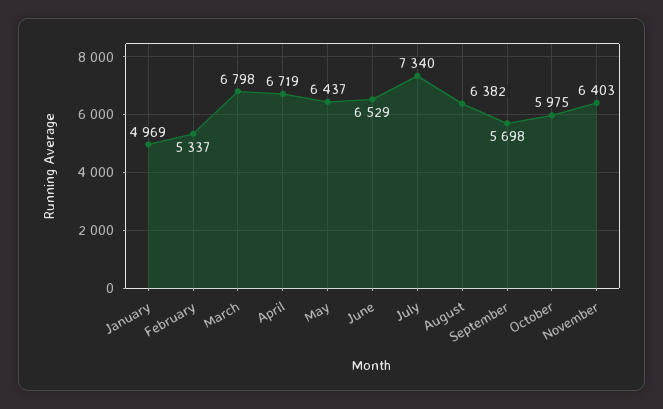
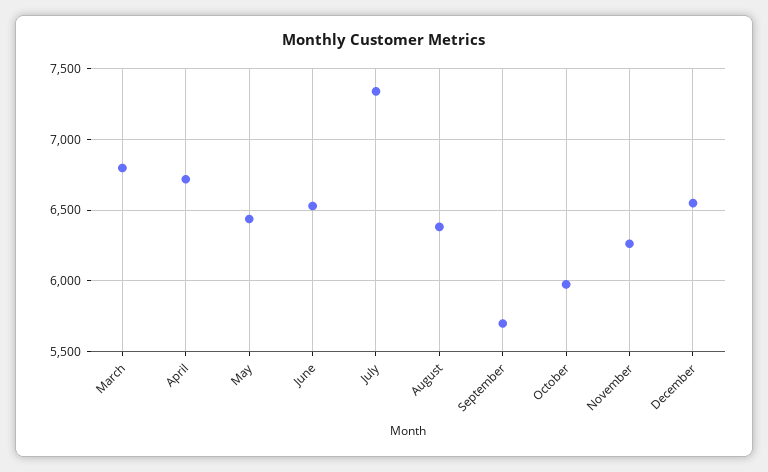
January: 4969 -> none
February: 5337 -> none
November: 6403 -> 6250
December: none -> 6550

